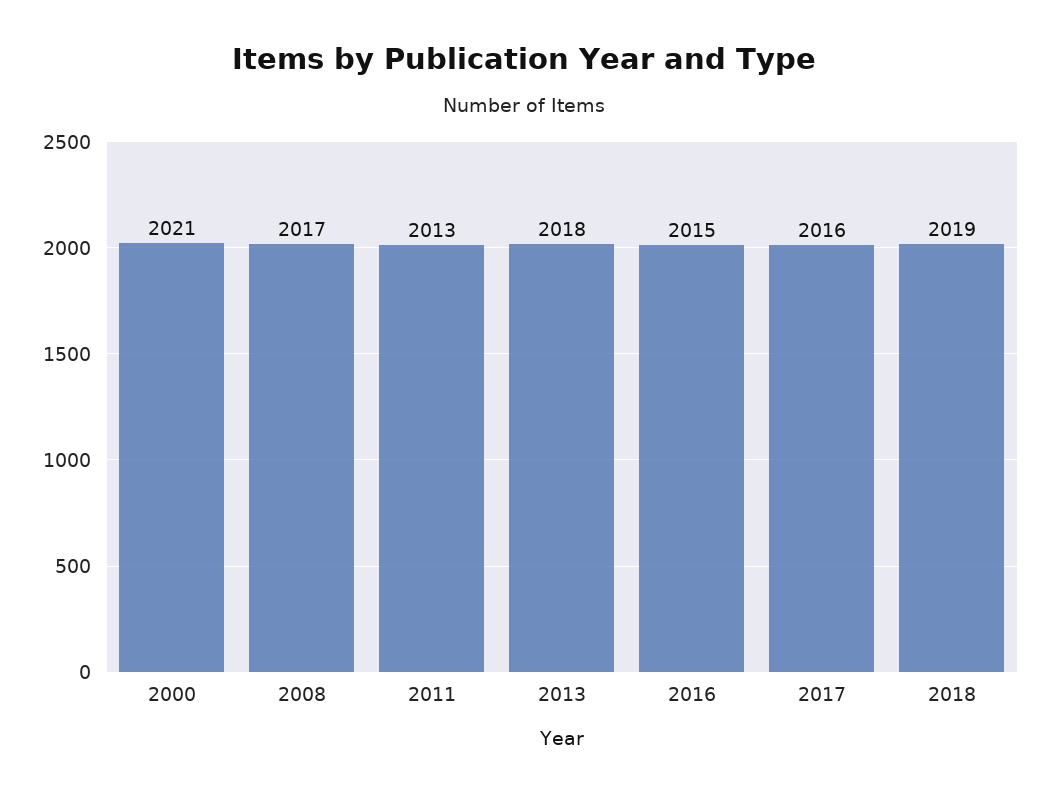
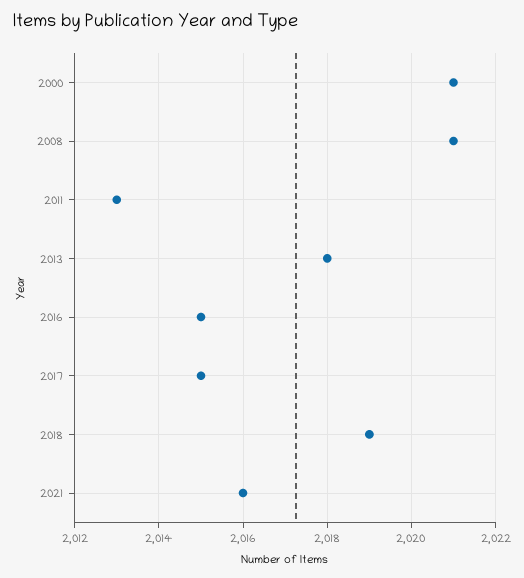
2008: 2017 -> 2021
2017: 2016 -> 2015
2021: none -> 2016

